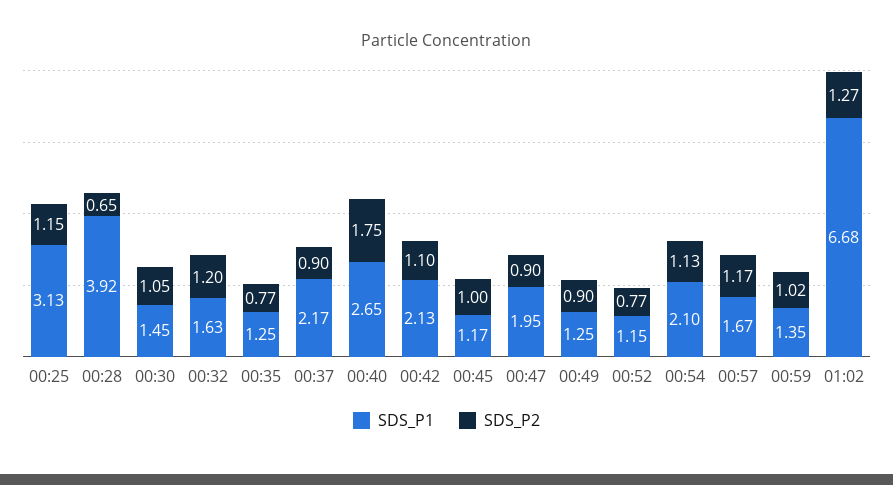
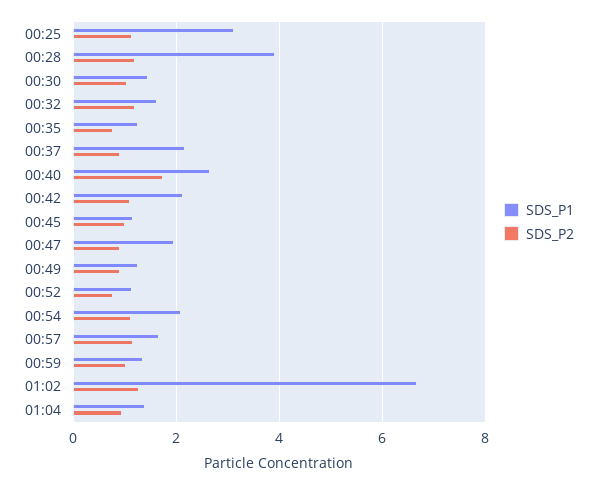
SDS_P2, 00:28: 0.65 -> 1.2
SDS_P1, 01:04: none -> 1.4
SDS_P2, 01:04: none -> 1

